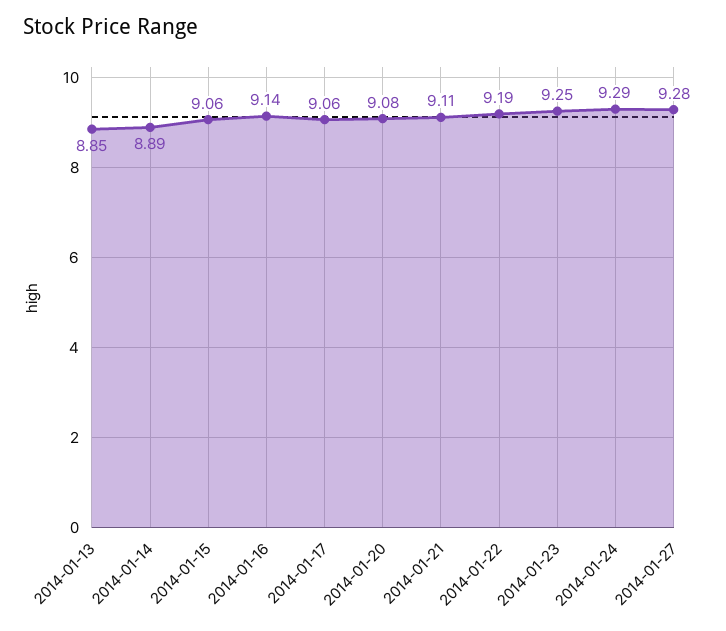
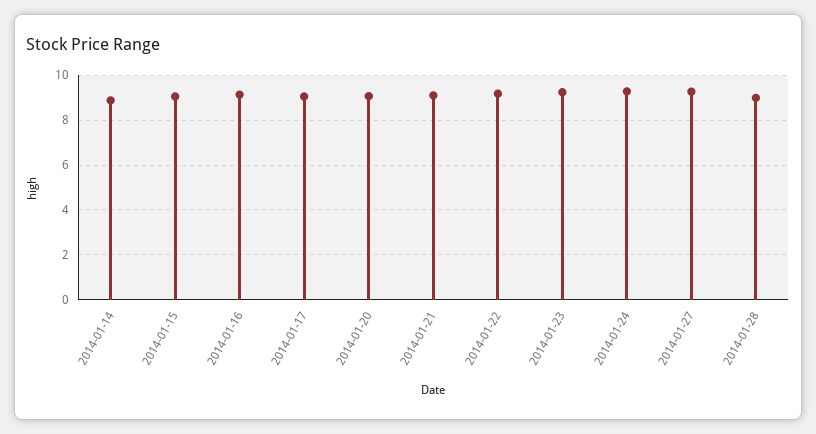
2014-01-13: 8.85 -> none
2014-01-28: none -> 9

